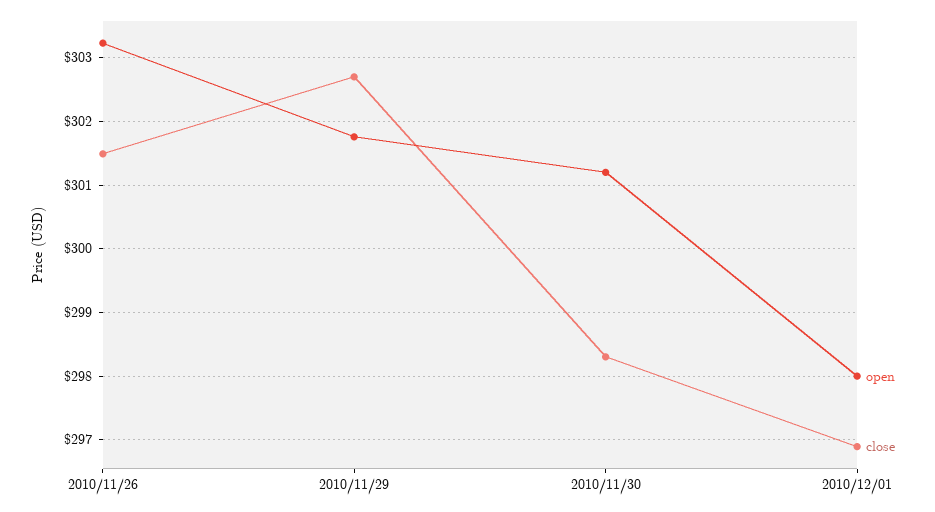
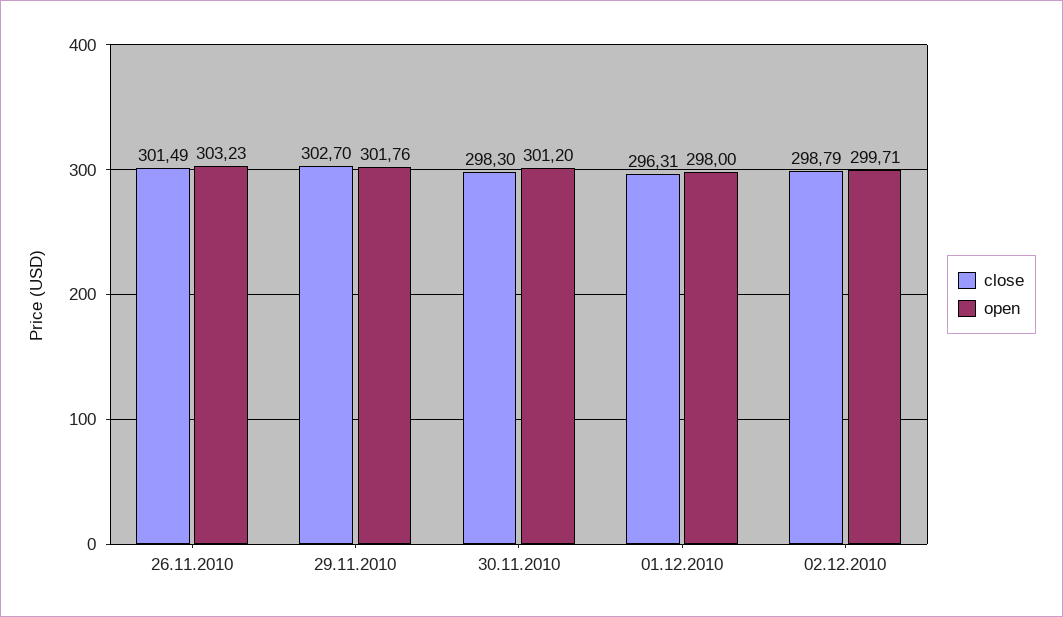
close, 2010/12/01: 296.9 -> 296.31
close, 02.12.2010: none -> 298.79
open, 02.12.2010: none -> 299.71

